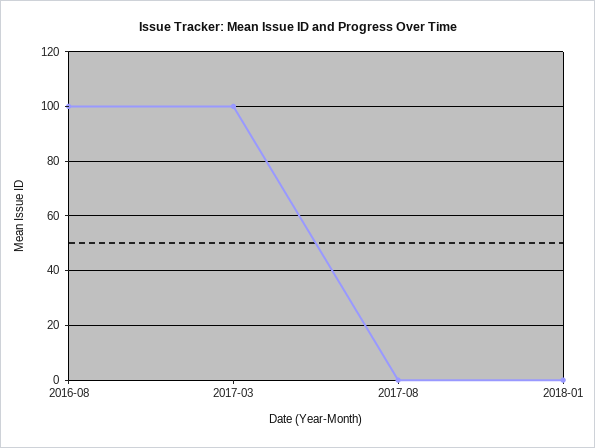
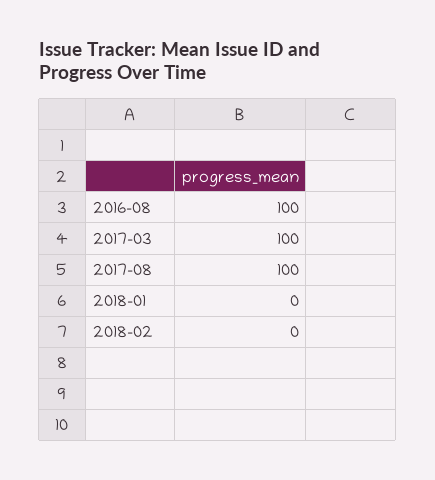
2017-08: 0 -> 100
2018-02: none -> 0

